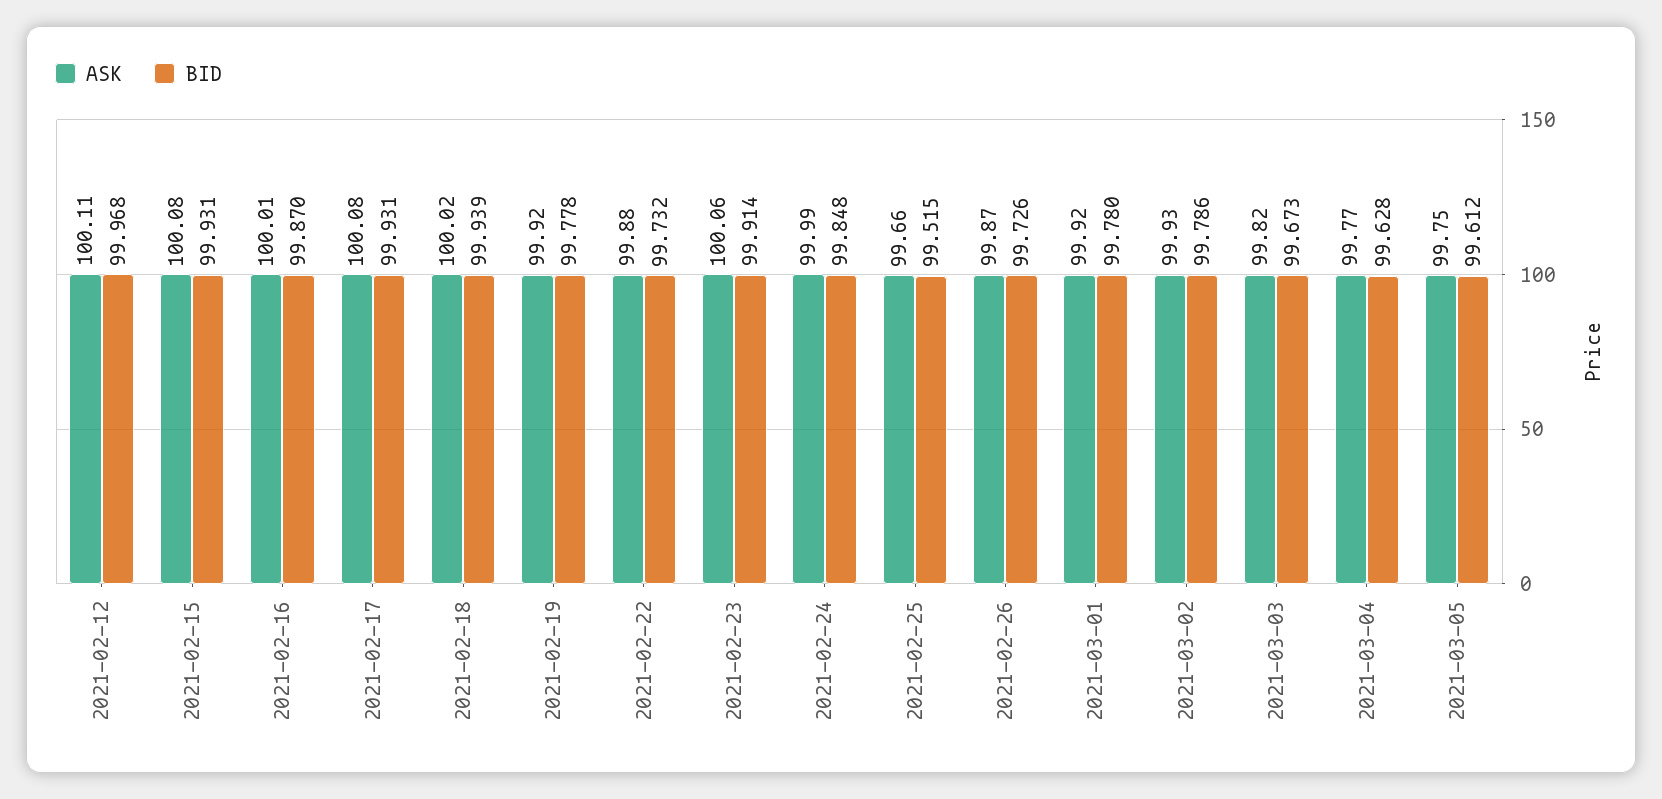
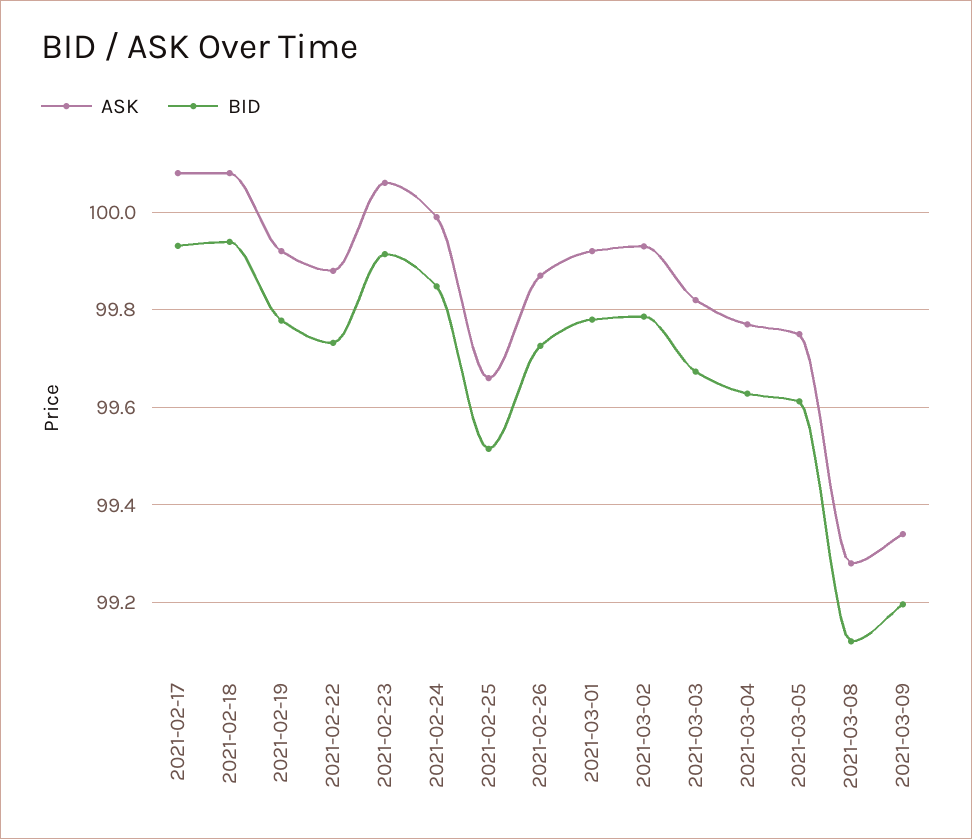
ASK, 2021-02-12: 100.11 -> none
BID, 2021-02-12: 99.968 -> none
ASK, 2021-02-15: 100.08 -> none
BID, 2021-02-15: 99.931 -> none
ASK, 2021-02-16: 100.01 -> none
BID, 2021-02-16: 99.87 -> none
ASK, 2021-02-18: 100.02 -> 100.08
ASK, 2021-03-08: none -> 99.28
BID, 2021-03-08: none -> 99.12
ASK, 2021-03-09: none -> 99.34
BID, 2021-03-09: none -> 99.2

